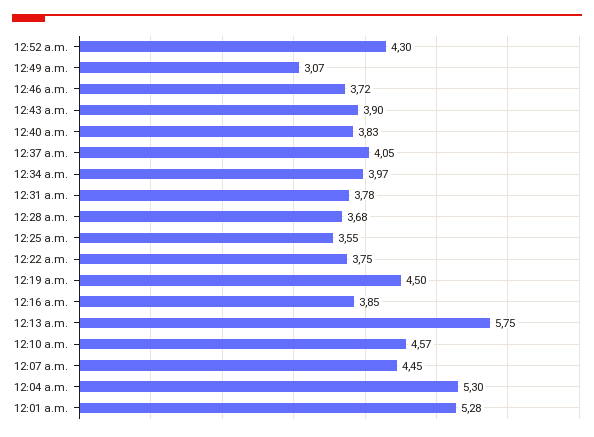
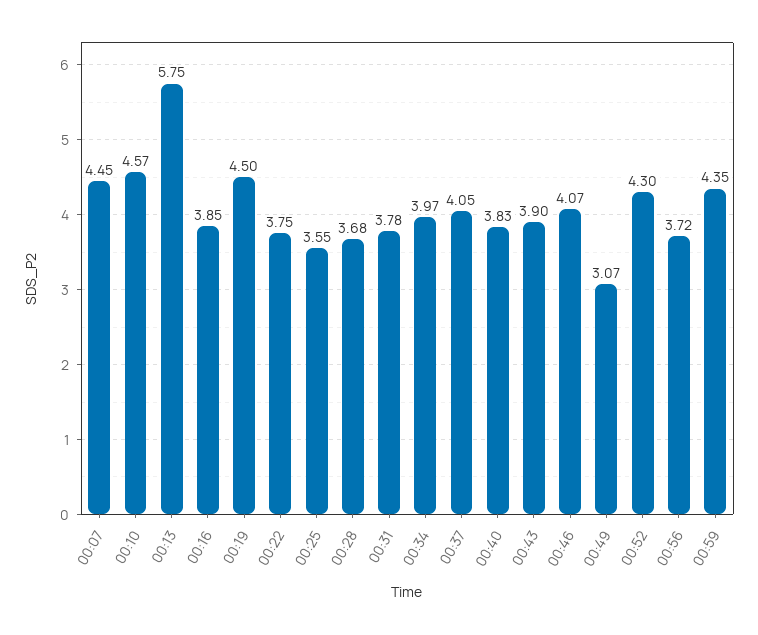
12:46 a.m.: 3.72 -> 4.07
12:04 a.m.: 5.3 -> none
12:01 a.m.: 5.28 -> none
00:56: none -> 3.72
00:59: none -> 4.35

